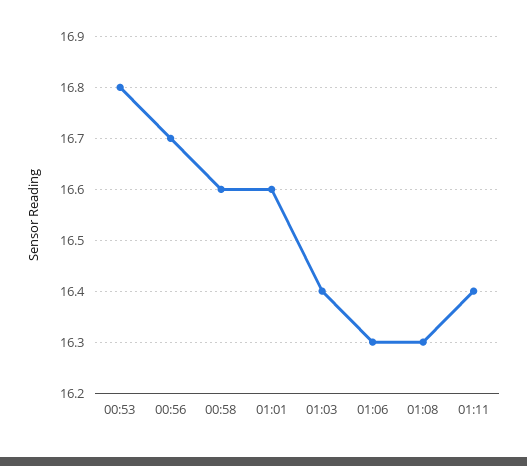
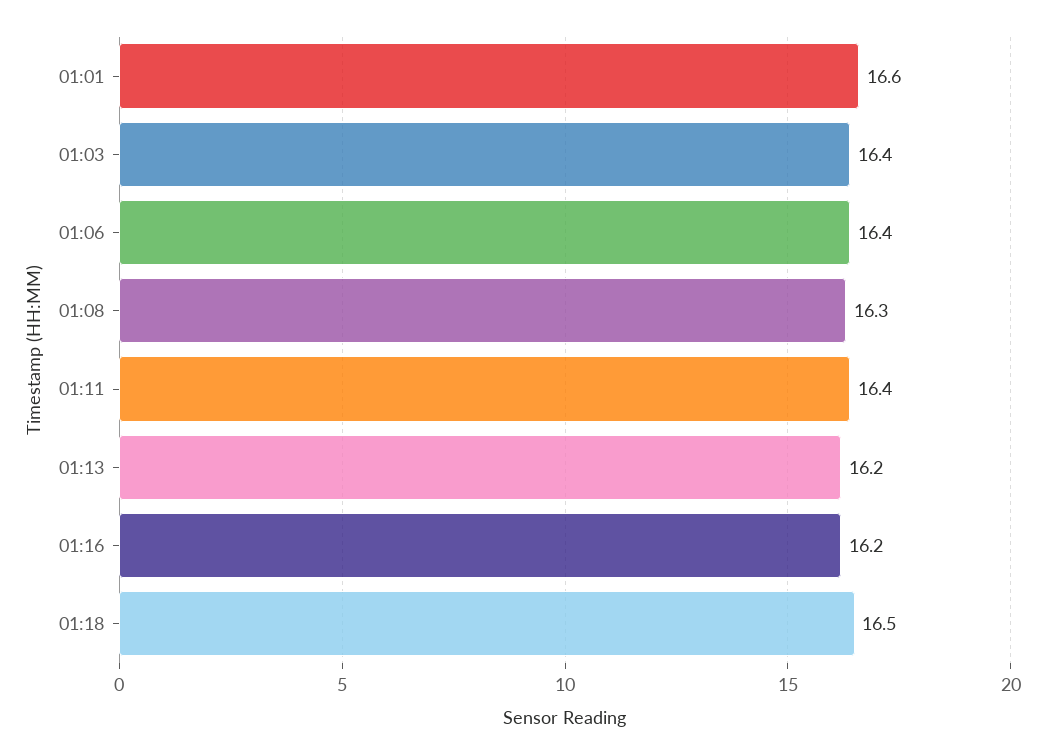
00:53: 16.8 -> none
00:56: 16.7 -> none
00:58: 16.6 -> none
01:06: 16.3 -> 16.4
01:13: none -> 16.2
01:16: none -> 16.2
01:18: none -> 16.5

